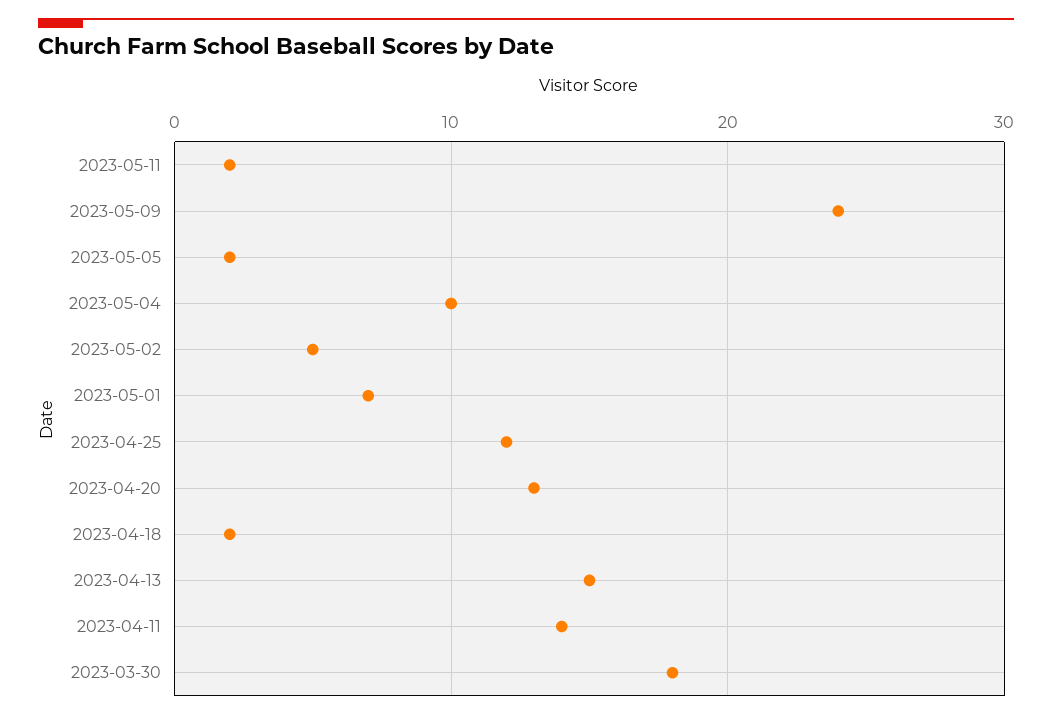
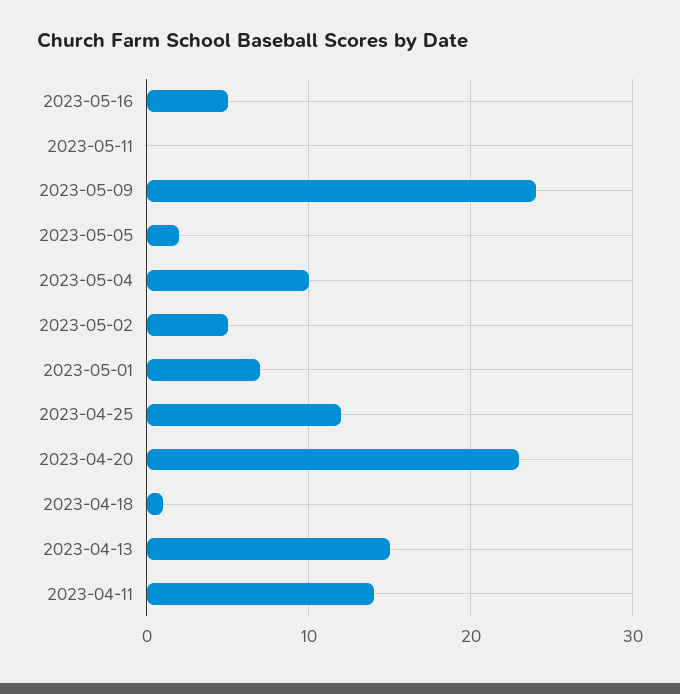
2023-05-11: 2 -> 0
2023-04-20: 13 -> 23
2023-04-18: 2 -> 1
2023-03-30: 18 -> none
2023-05-16: none -> 5

